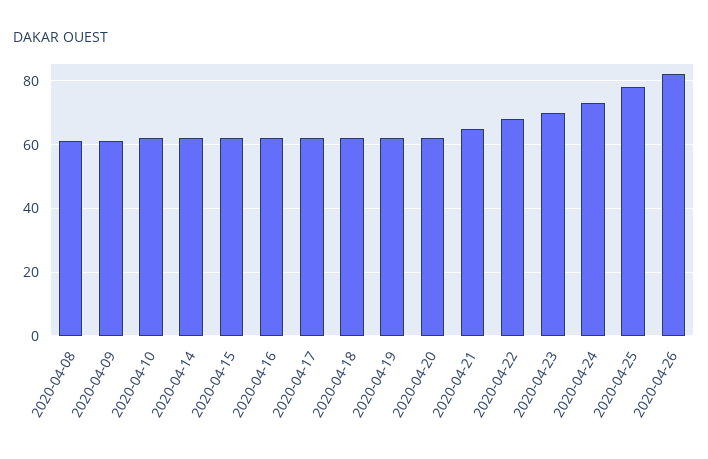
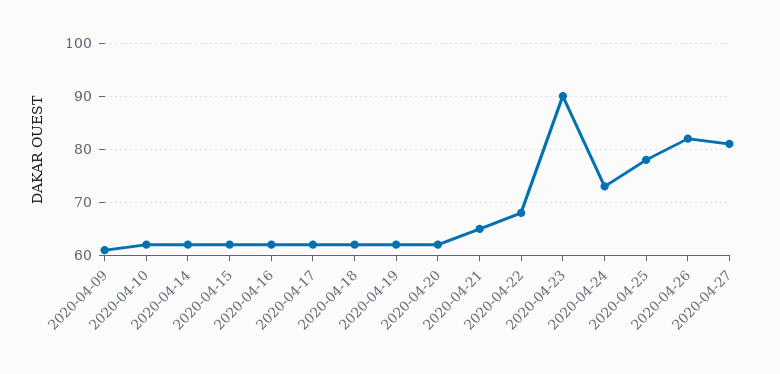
2020-04-08: 60 -> none
2020-04-23: 70 -> 90
2020-04-27: none -> 80

